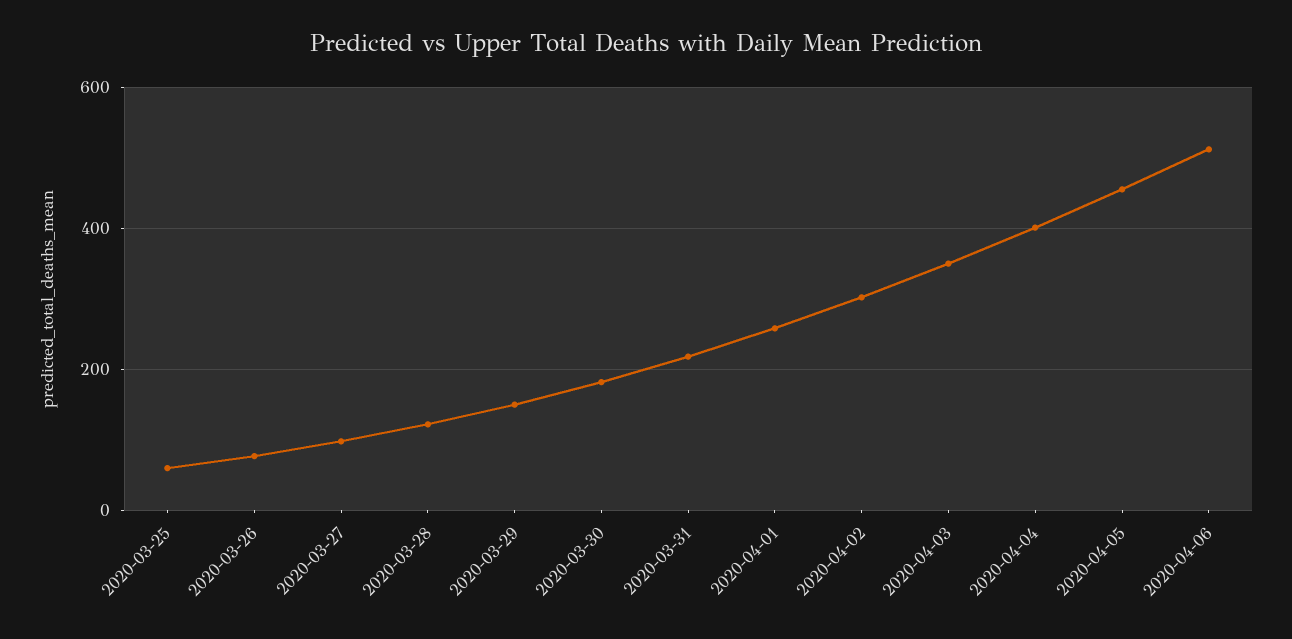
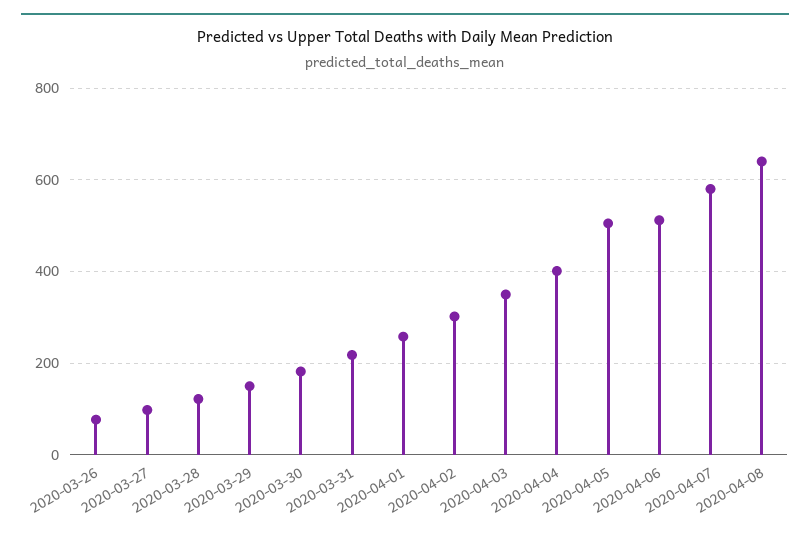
2020-03-25: 60 -> none
2020-04-05: 460 -> 500
2020-04-07: none -> 580
2020-04-08: none -> 640

